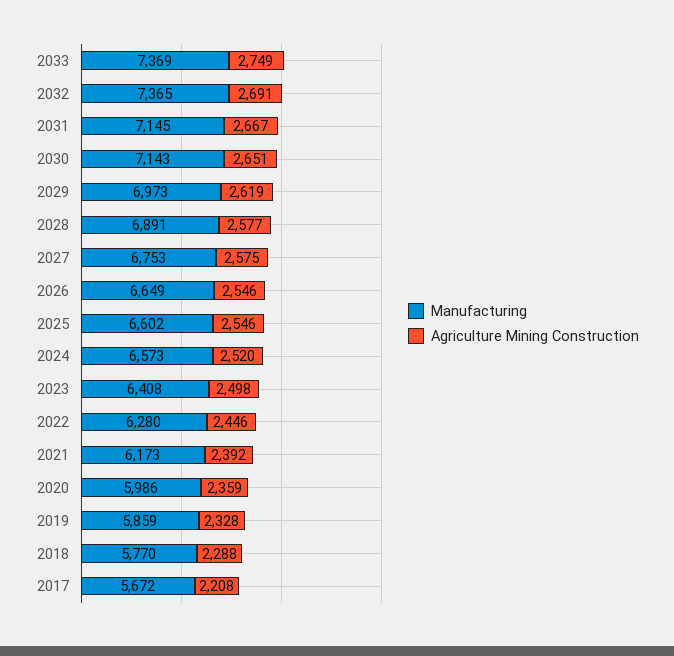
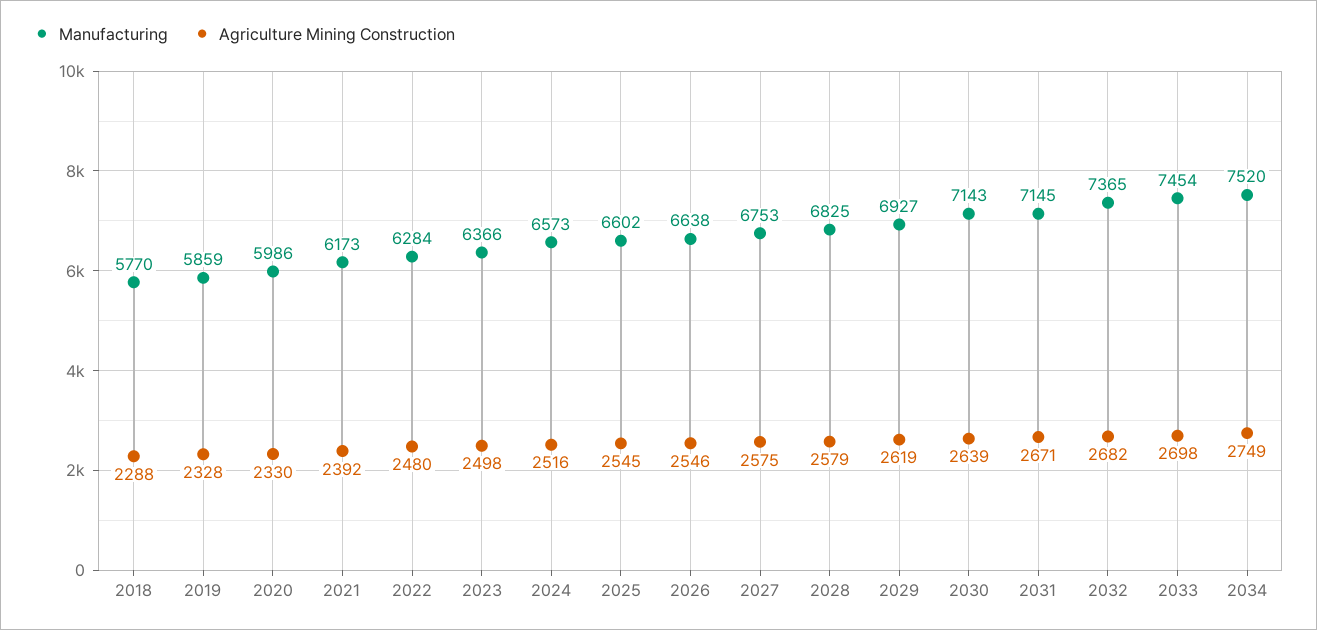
Manufacturing, 2033: 7369 -> 7454
Agriculture Mining Construction, 2033: 2749 -> 2698
Agriculture Mining Construction, 2032: 2691 -> 2682
Agriculture Mining Construction, 2031: 2667 -> 2671
Agriculture Mining Construction, 2030: 2651 -> 2639
Manufacturing, 2029: 6973 -> 6927
Manufacturing, 2028: 6891 -> 6825
Agriculture Mining Construction, 2028: 2577 -> 2579
Manufacturing, 2026: 6649 -> 6638
Agriculture Mining Construction, 2025: 2546 -> 2545
Agriculture Mining Construction, 2024: 2520 -> 2516
Manufacturing, 2023: 6408 -> 6366
Manufacturing, 2022: 6280 -> 6284
Agriculture Mining Construction, 2022: 2446 -> 2480
Agriculture Mining Construction, 2020: 2359 -> 2330
Manufacturing, 2017: 5672 -> none
Agriculture Mining Construction, 2017: 2208 -> none
Manufacturing, 2034: none -> 7520
Agriculture Mining Construction, 2034: none -> 2749

